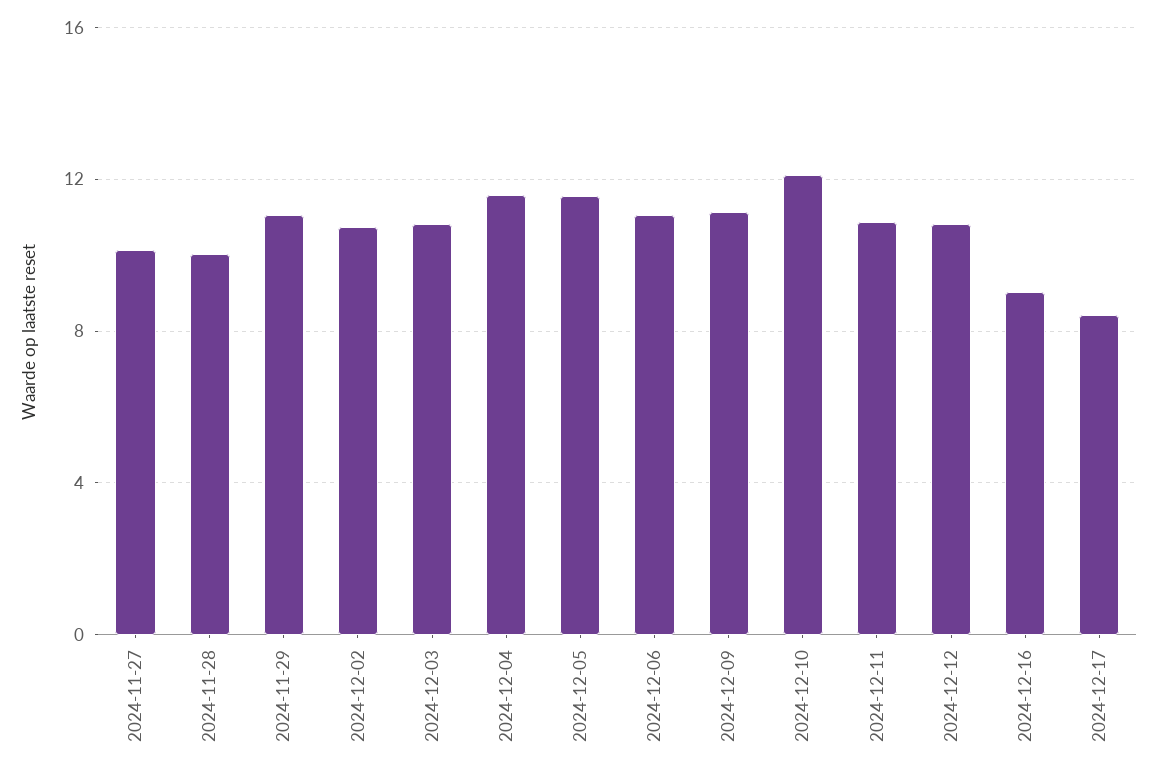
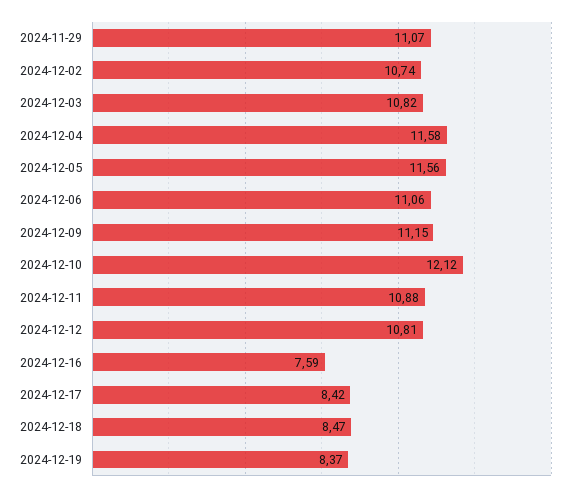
2024-11-27: 10 -> none
2024-11-28: 10 -> none
2024-12-16: 9 -> 7.59
2024-12-18: none -> 8.47
2024-12-19: none -> 8.37

